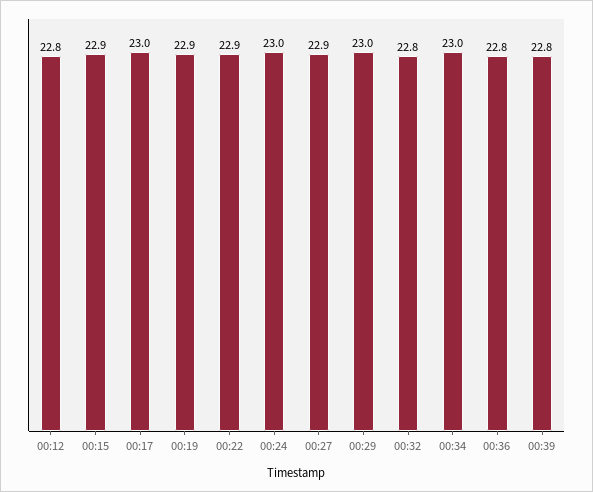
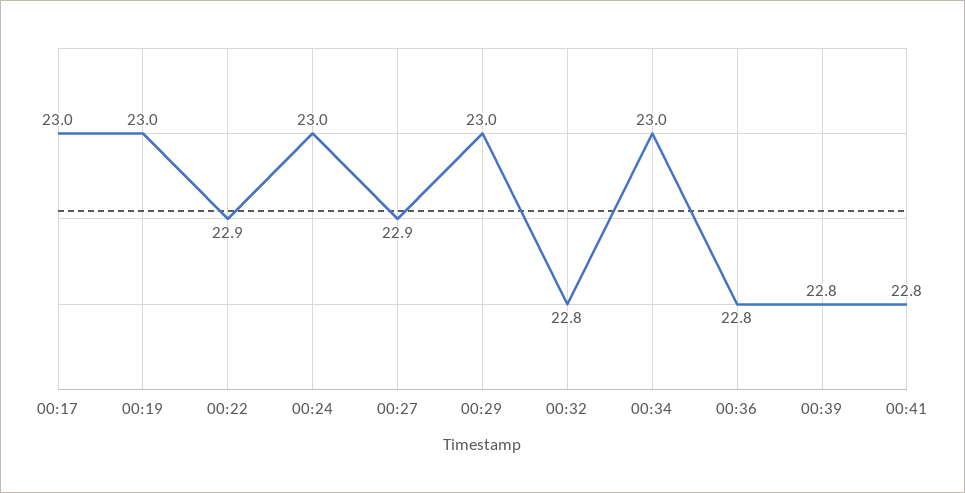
00:12: 22.8 -> none
00:15: 22.9 -> none
00:19: 22.9 -> 23
00:41: none -> 22.8

